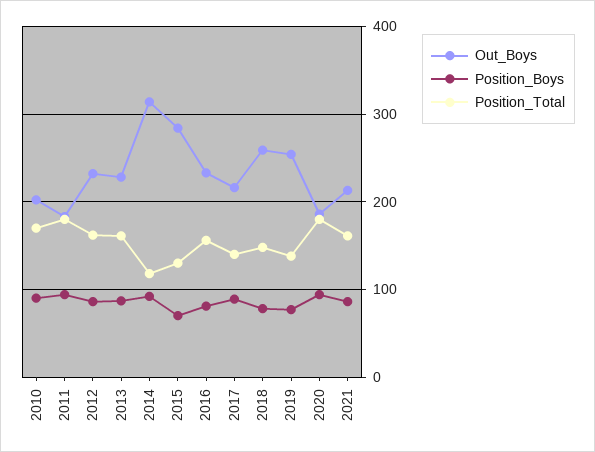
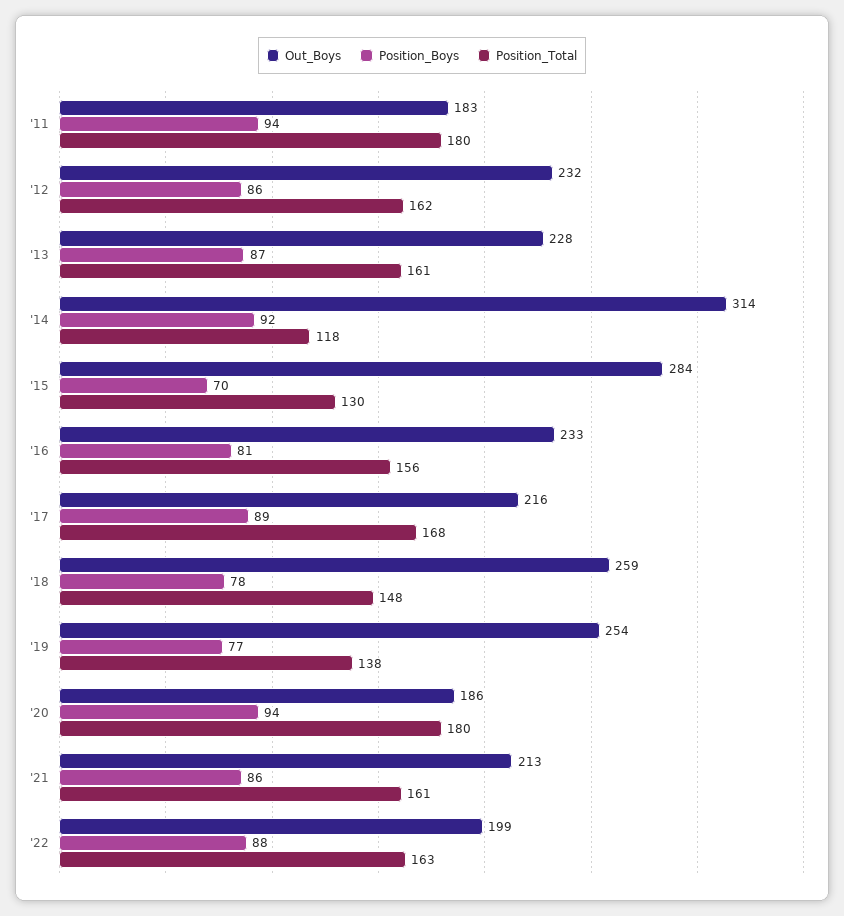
Out_Boys, 2010: 200 -> none
Position_Boys, 2010: 90 -> none
Position_Total, 2010: 170 -> none
Position_Total, 2017: 140 -> 168
Out_Boys, '22: none -> 199
Position_Boys, '22: none -> 88
Position_Total, '22: none -> 163

